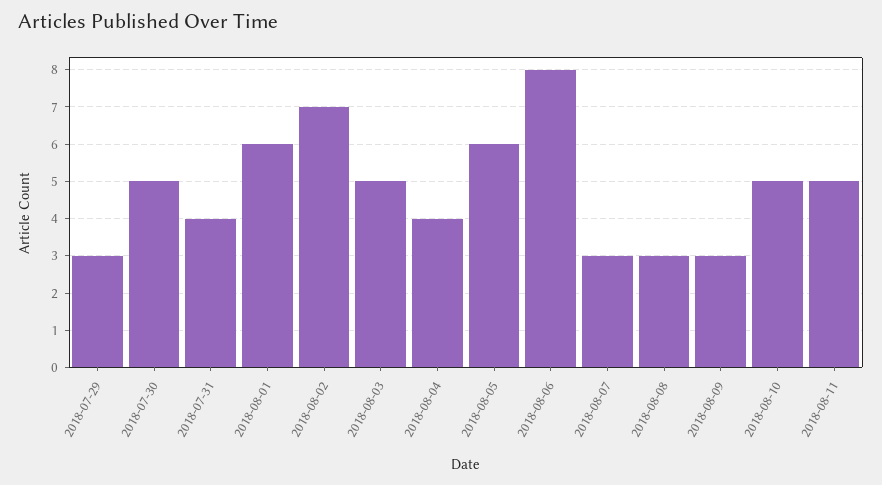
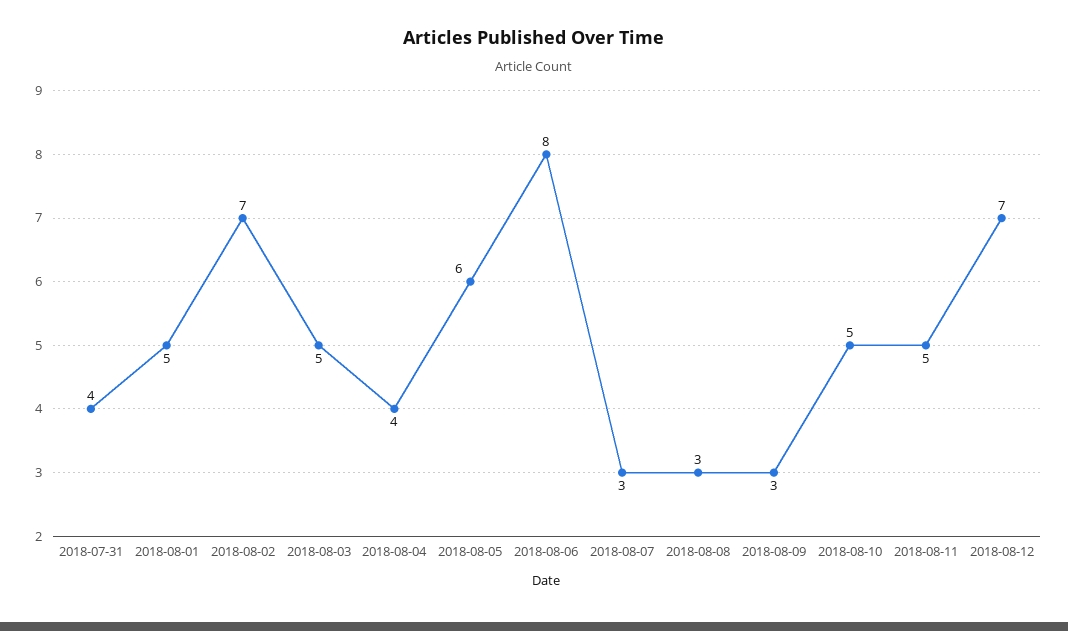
2018-07-29: 3 -> none
2018-07-30: 5 -> none
2018-08-01: 6 -> 5
2018-08-12: none -> 7

